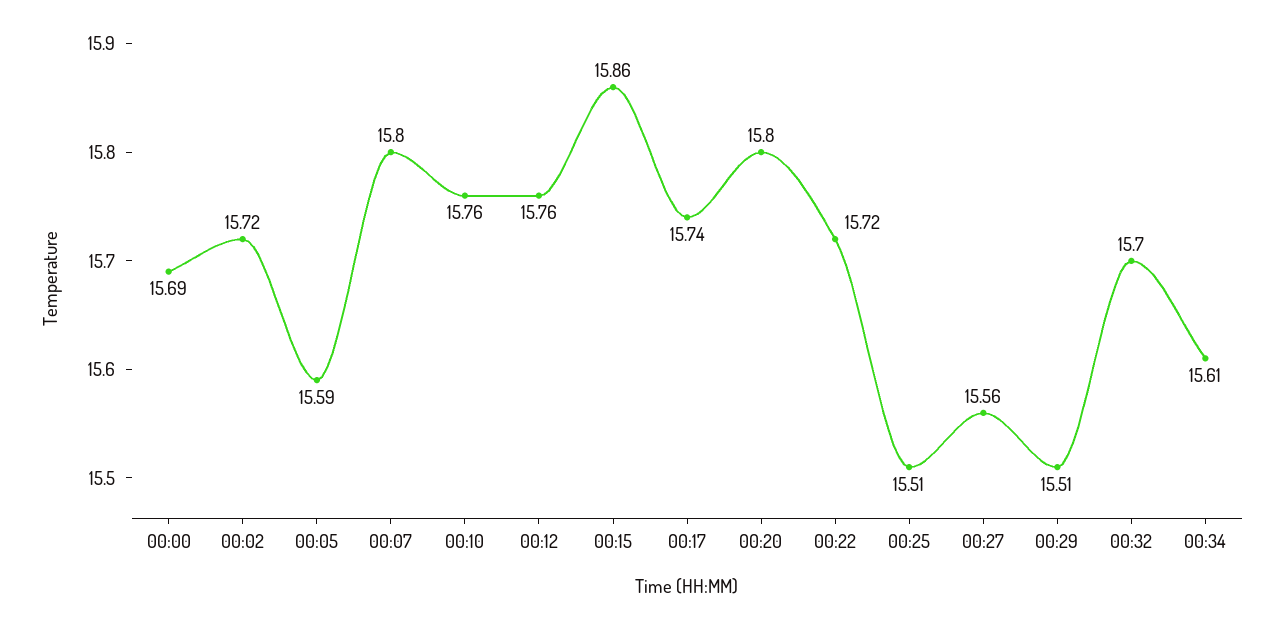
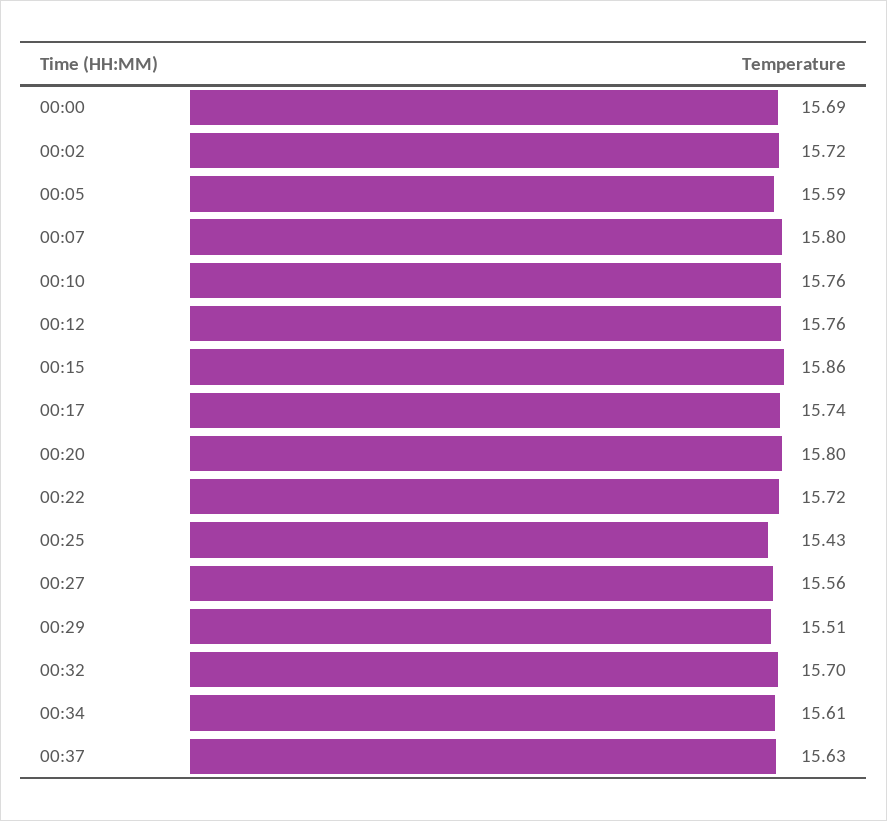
00:25: 15.51 -> 15.43
00:37: none -> 15.63

